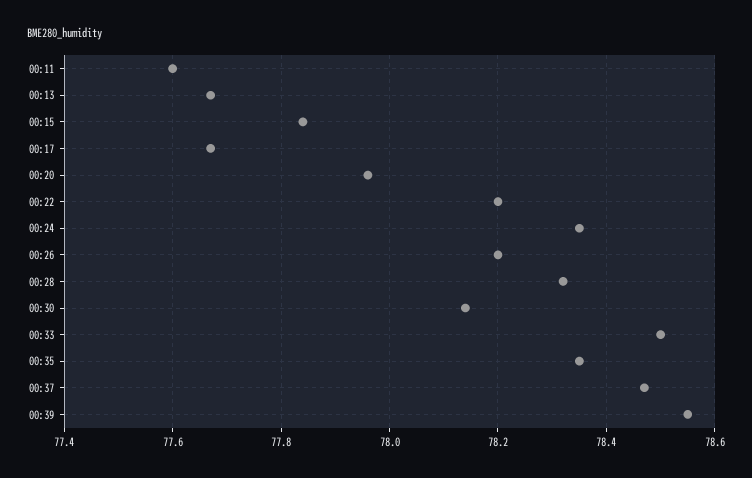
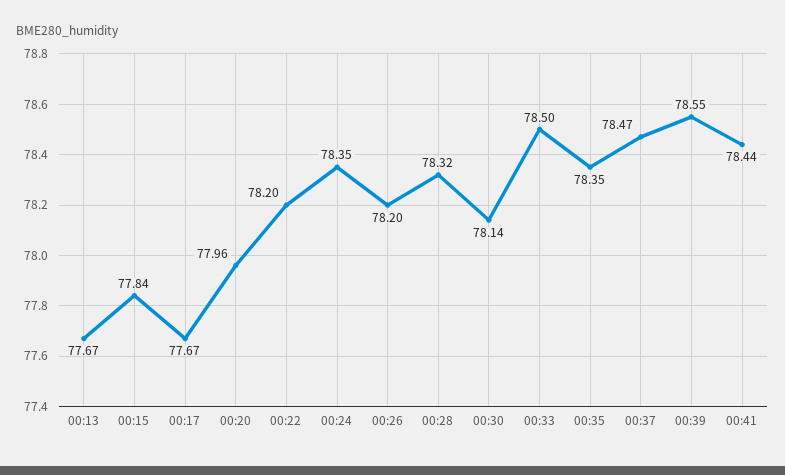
00:11: 77.6 -> none
00:41: none -> 78.44

